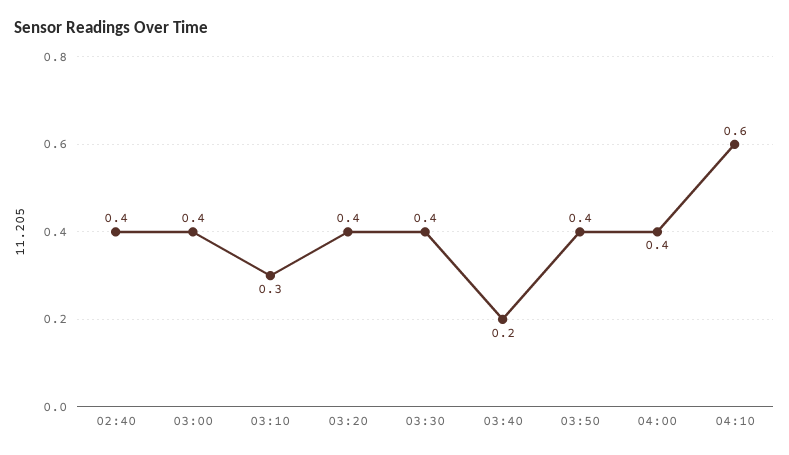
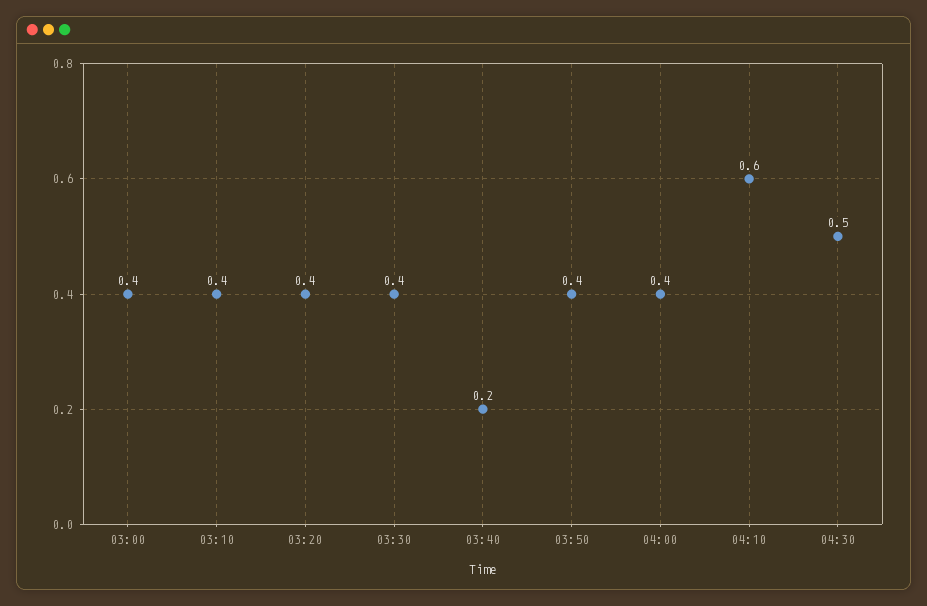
02:40: 0.4 -> none
03:10: 0.3 -> 0.4
04:30: none -> 0.5

